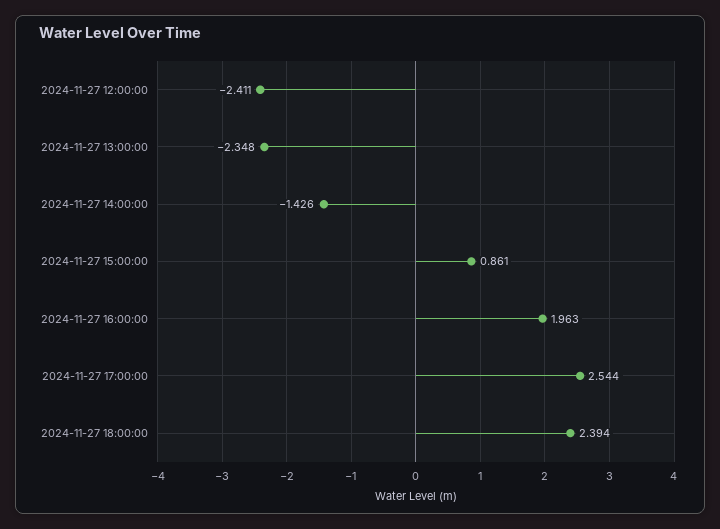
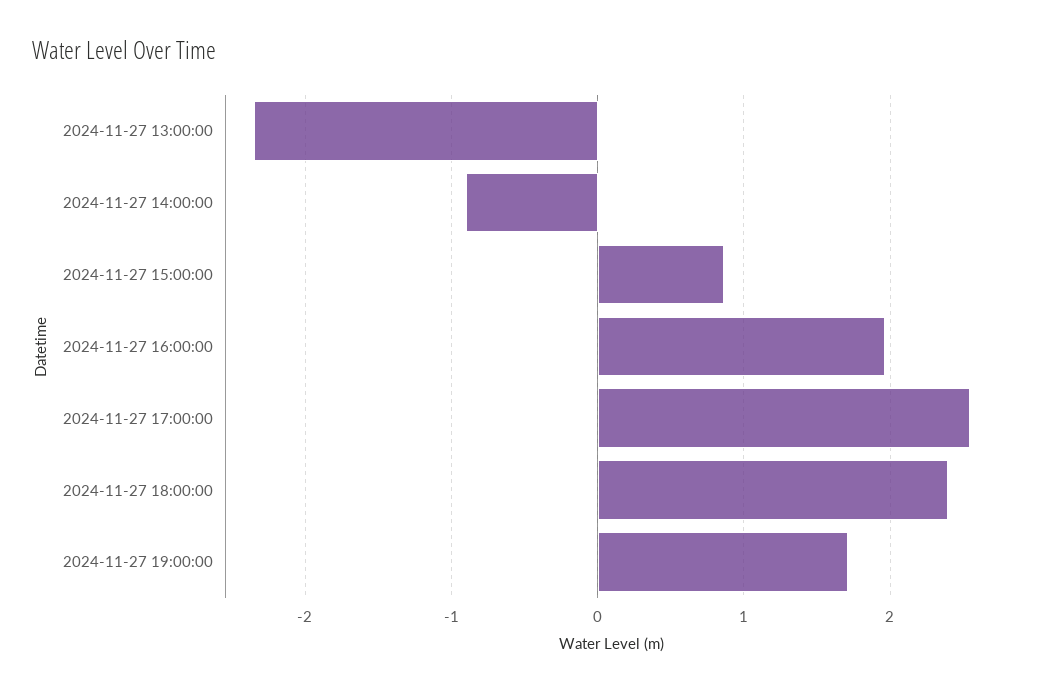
2024-11-27 12:00:00: -2.411 -> none
2024-11-27 14:00:00: -1.426 -> -0.9
2024-11-27 19:00:00: none -> 1.7

